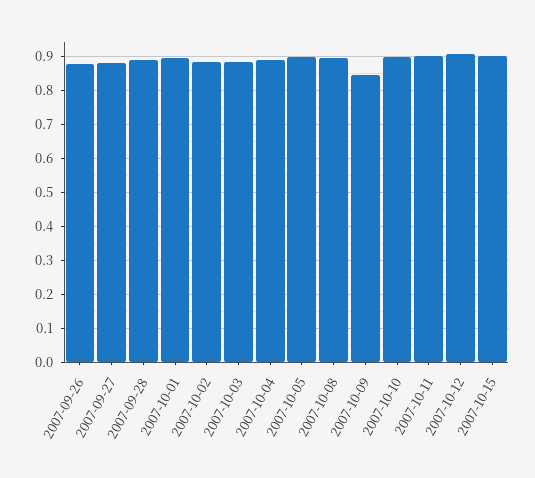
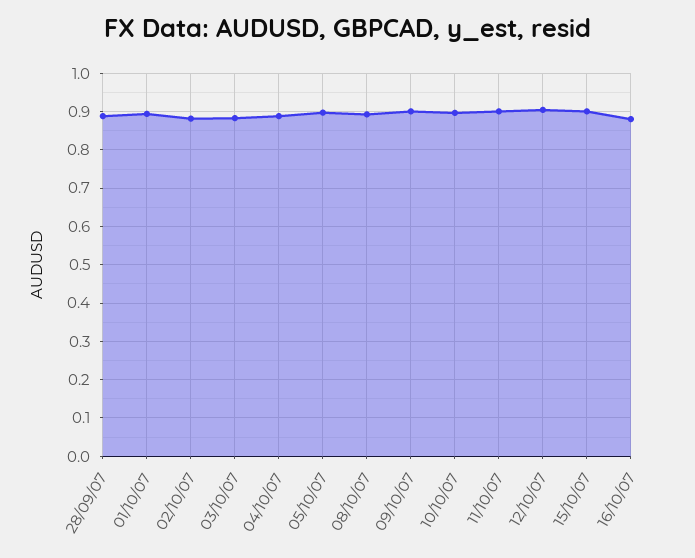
2007-09-26: 0.88 -> none
2007-09-27: 0.88 -> none
2007-10-09: 0.84 -> 0.9
16/10/07: none -> 0.88

